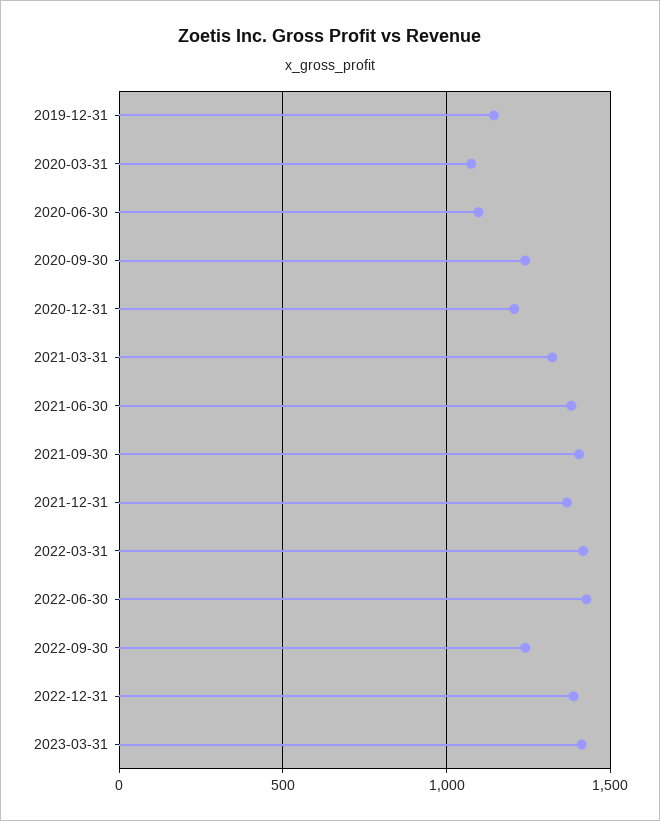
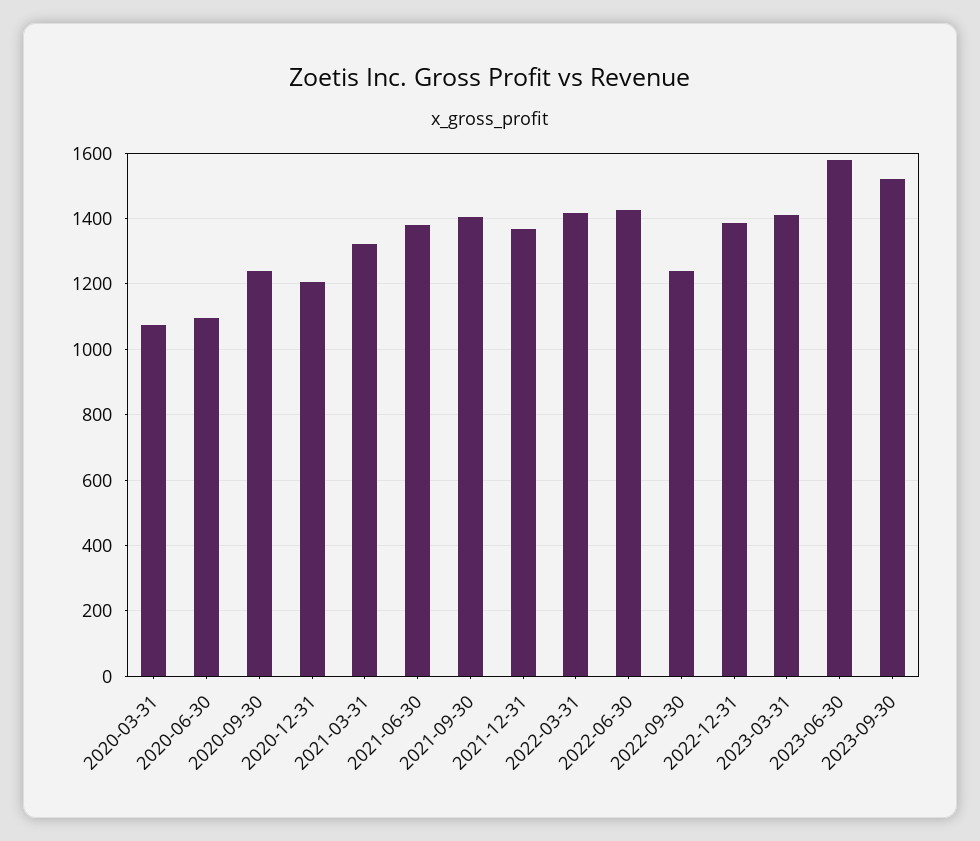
2019-12-31: 1150 -> none
2023-06-30: none -> 1580
2023-09-30: none -> 1520

